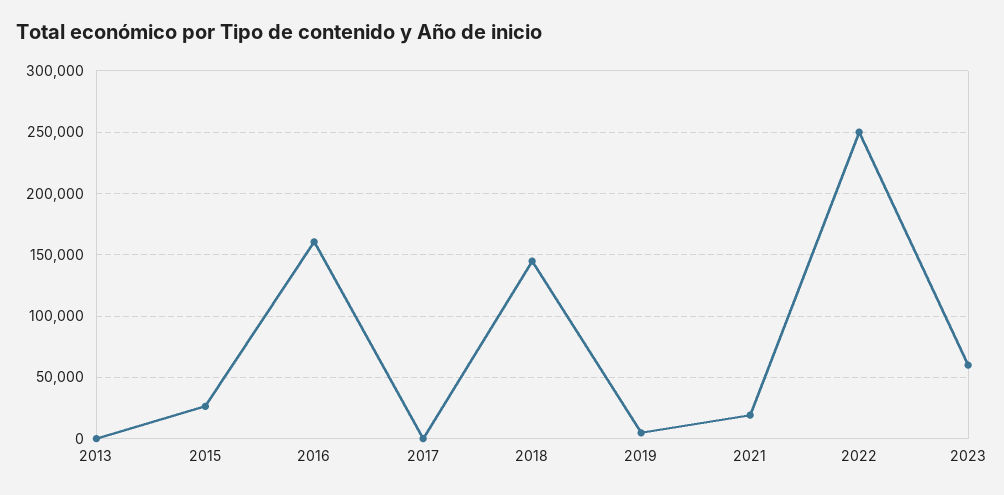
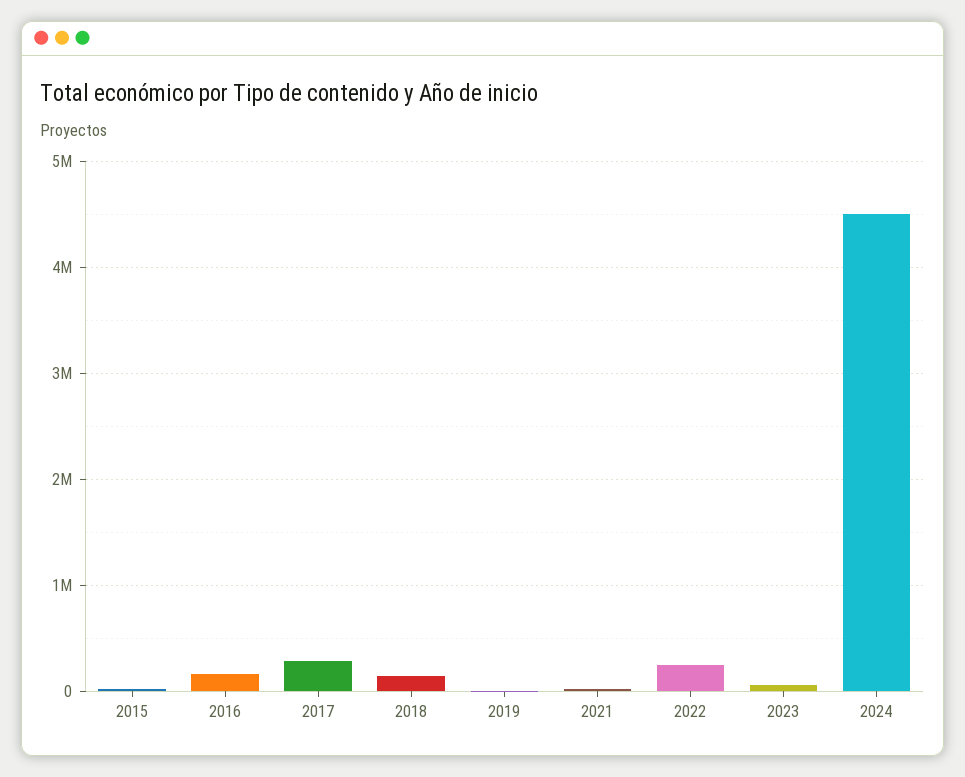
2013: 0 -> none
2017: 0 -> 300000
2024: none -> 4500000

